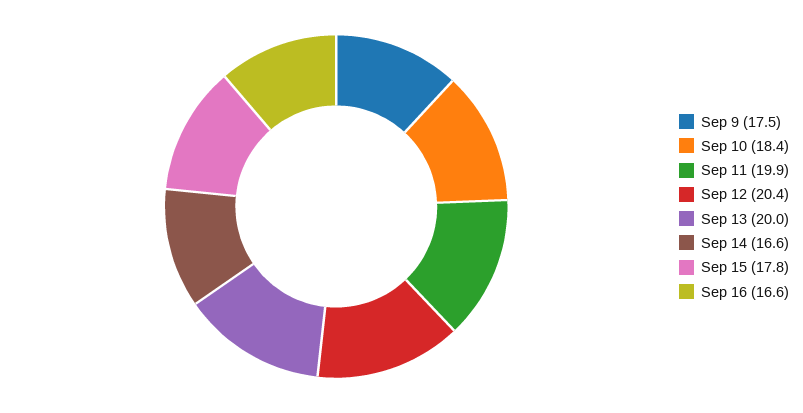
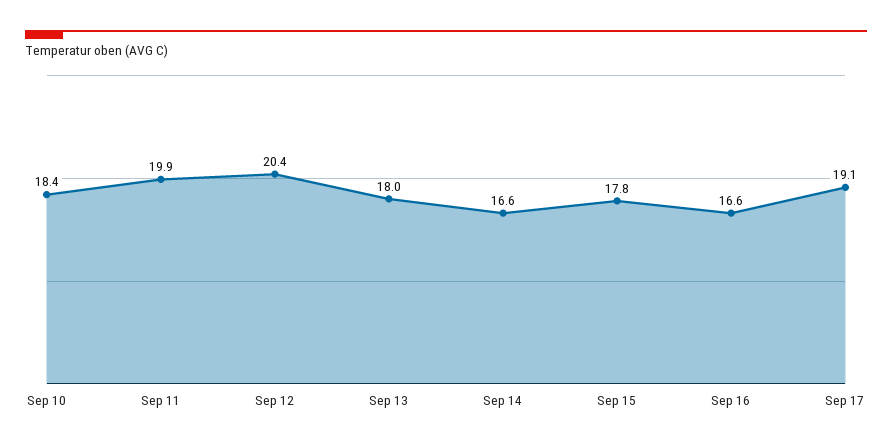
Sep 9: 17.5 -> none
Sep 13: 20 -> 18
Sep 17: none -> 19.1

